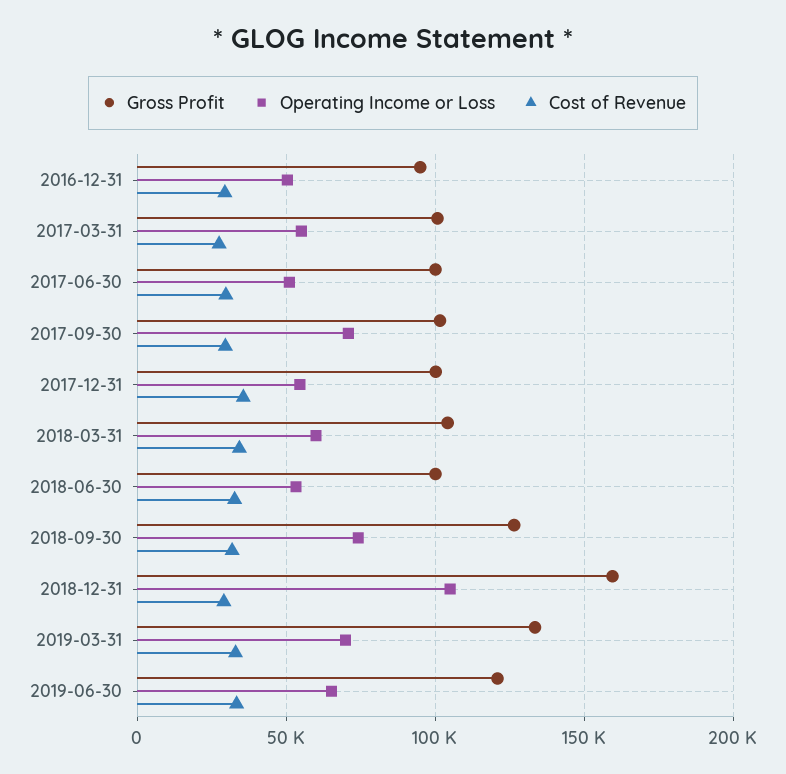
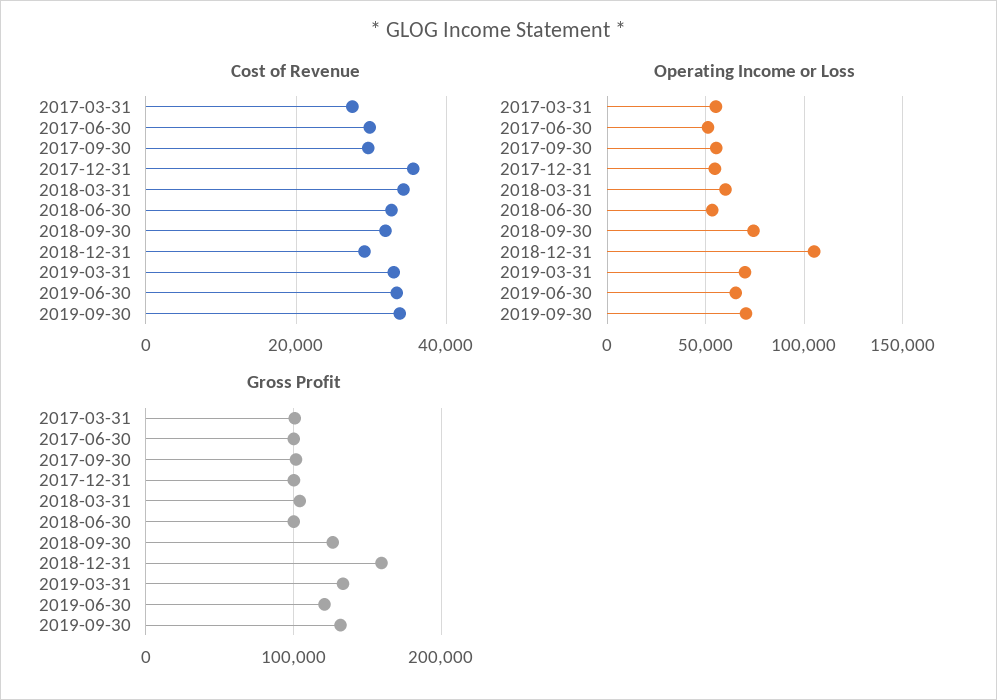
Gross Profit, 2016-12-31: 95000 -> none
Operating Income or Loss, 2016-12-31: 50000 -> none
Cost of Revenue, 2016-12-31: 30000 -> none
Operating Income or Loss, 2017-09-30: 70000 -> 55000
Cost of Revenue, 2019-09-30: none -> 34000
Operating Income or Loss, 2019-09-30: none -> 70000
Gross Profit, 2019-09-30: none -> 130000

